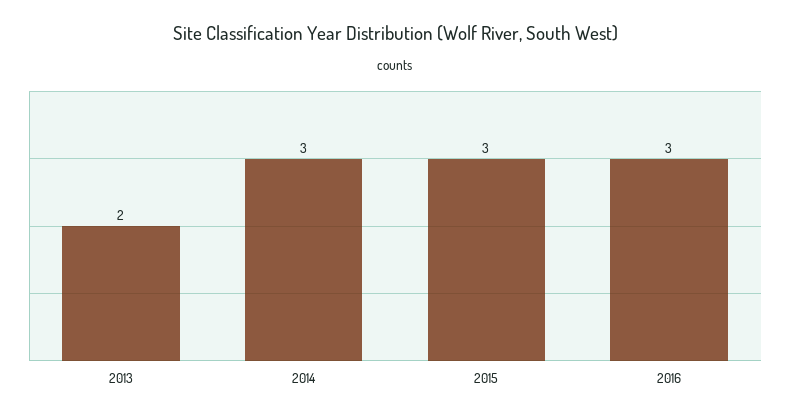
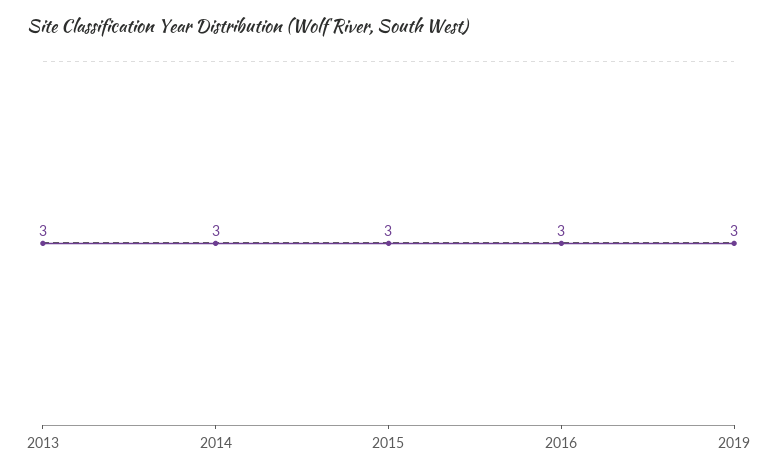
2013: 2 -> 3
2019: none -> 3

